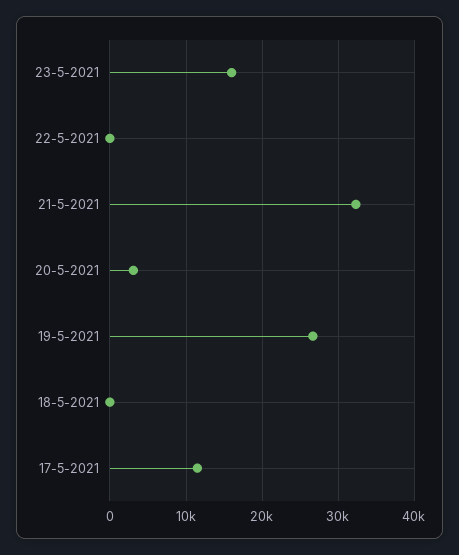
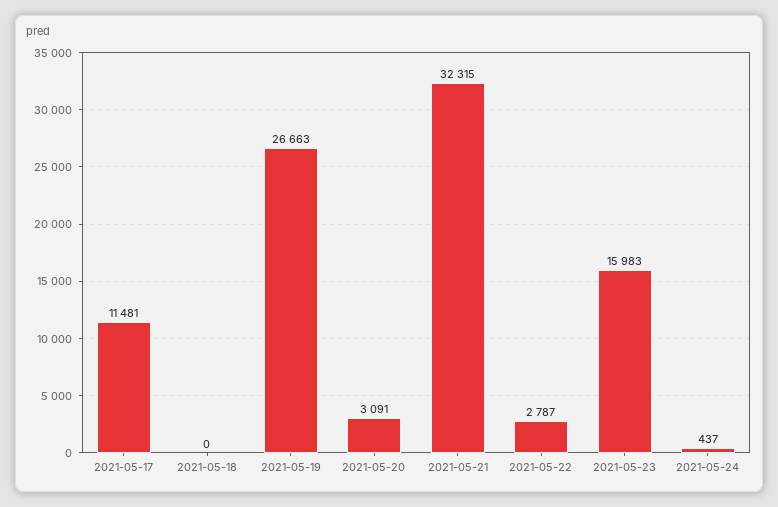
22-5-2021: 0 -> 2787
2021-05-24: none -> 437

